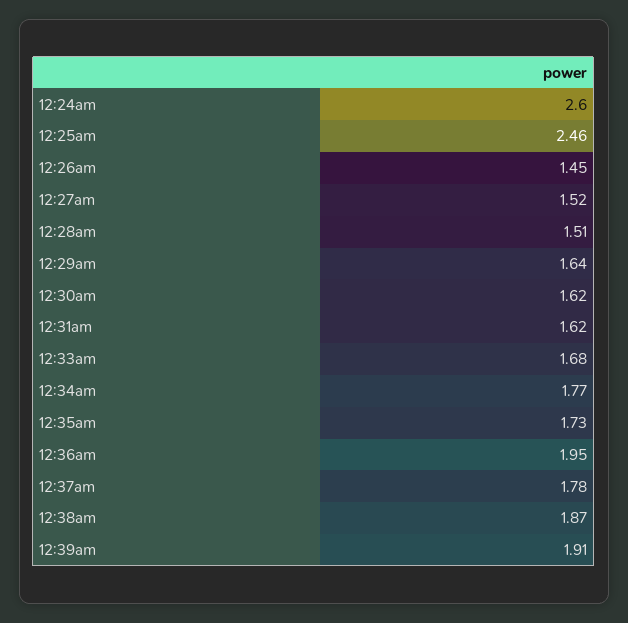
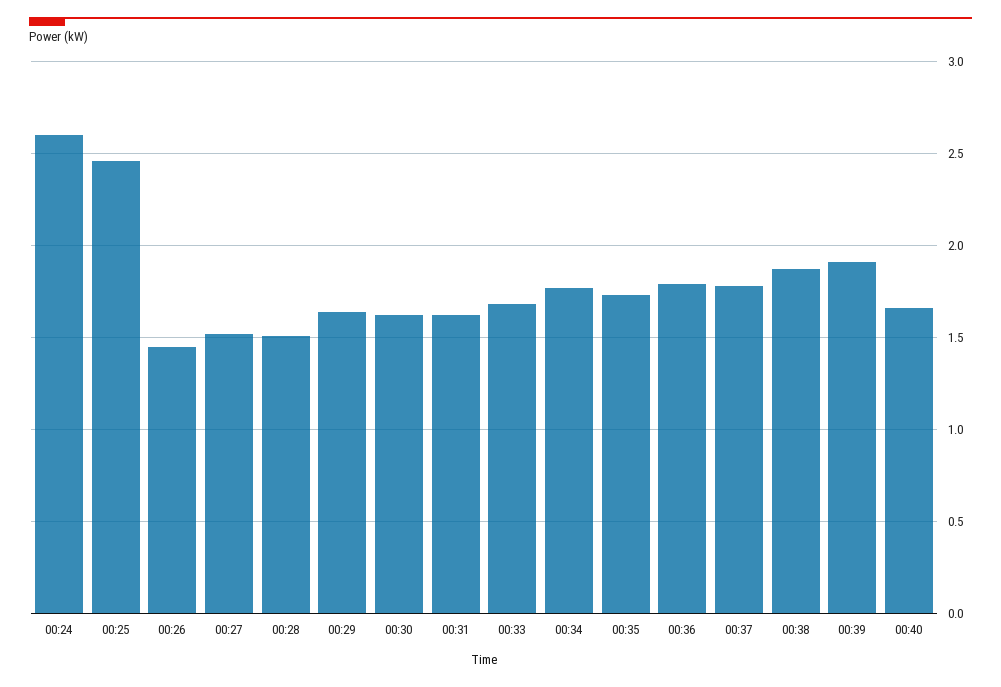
12:36am: 1.95 -> 1.8
00:40: none -> 1.65

